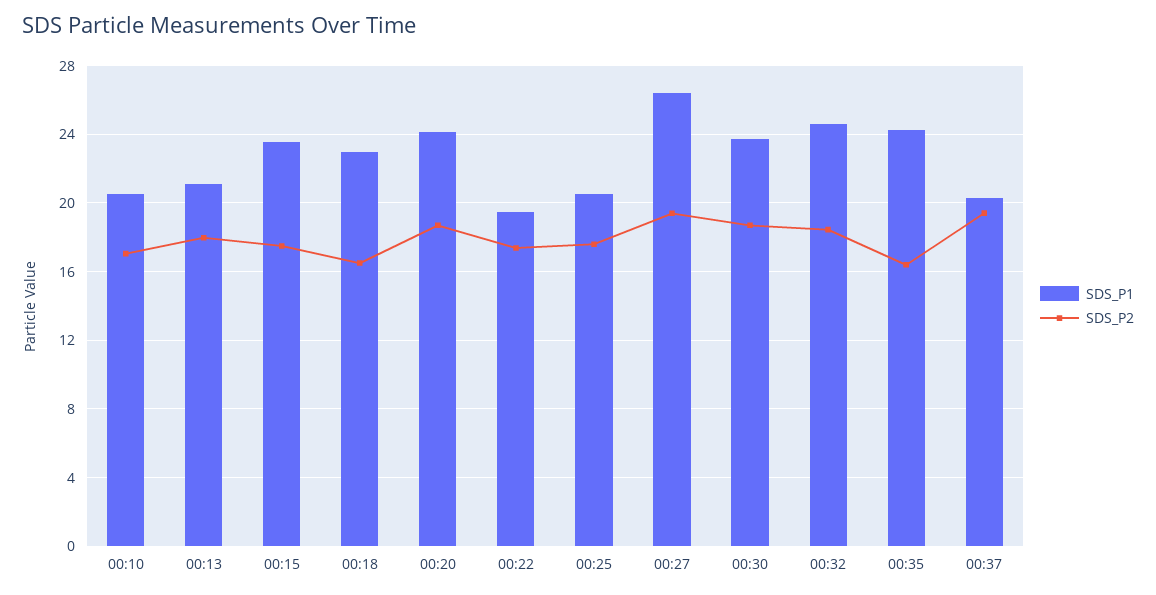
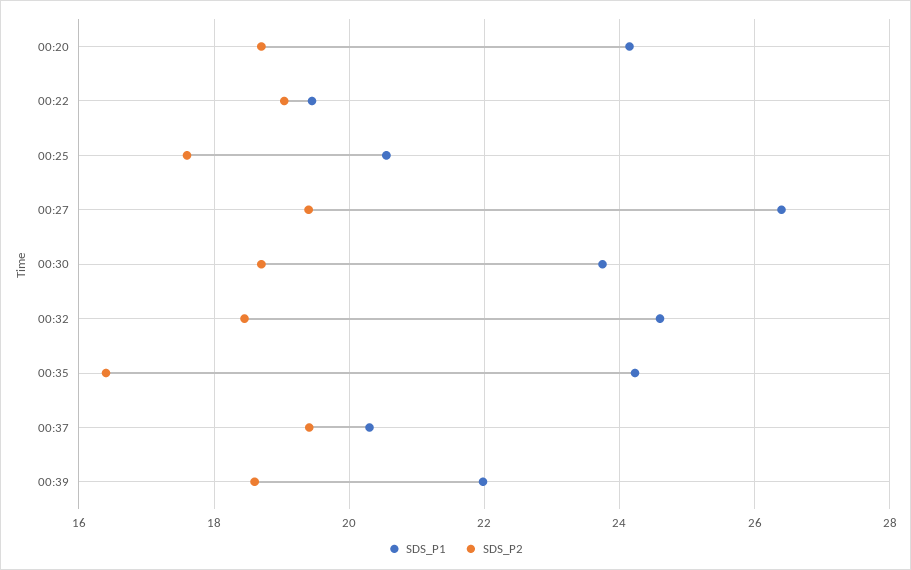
SDS_P1, 00:10: 20.5 -> none
SDS_P2, 00:10: 17 -> none
SDS_P1, 00:13: 21 -> none
SDS_P2, 00:13: 18 -> none
SDS_P1, 00:15: 23.5 -> none
SDS_P2, 00:15: 17.5 -> none
SDS_P1, 00:18: 23 -> none
SDS_P2, 00:18: 16.5 -> none
SDS_P2, 00:22: 17.5 -> 19
SDS_P1, 00:39: none -> 22
SDS_P2, 00:39: none -> 18.6

